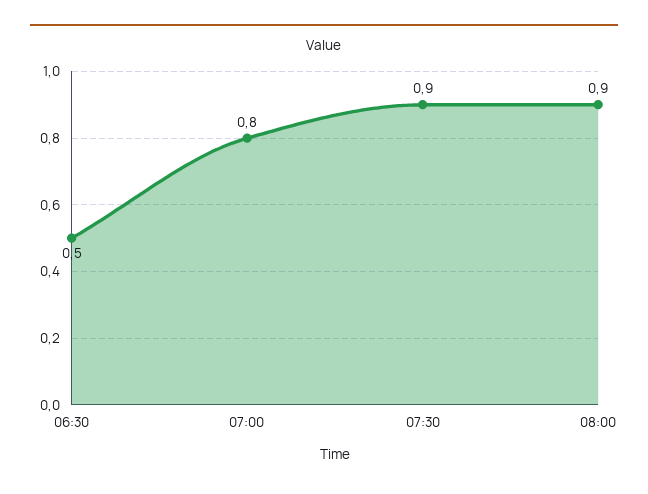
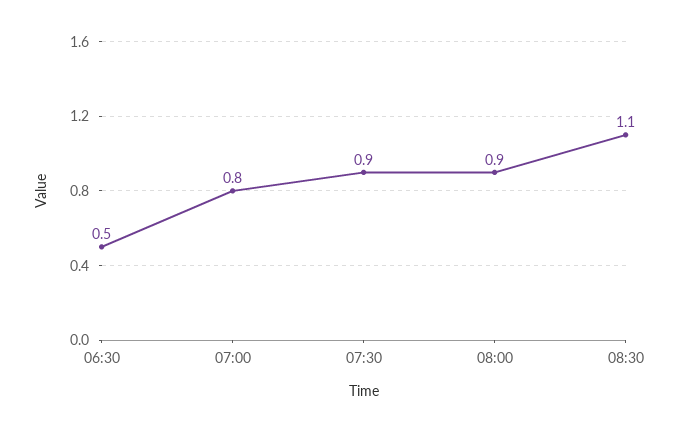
08:30: none -> 1.1

